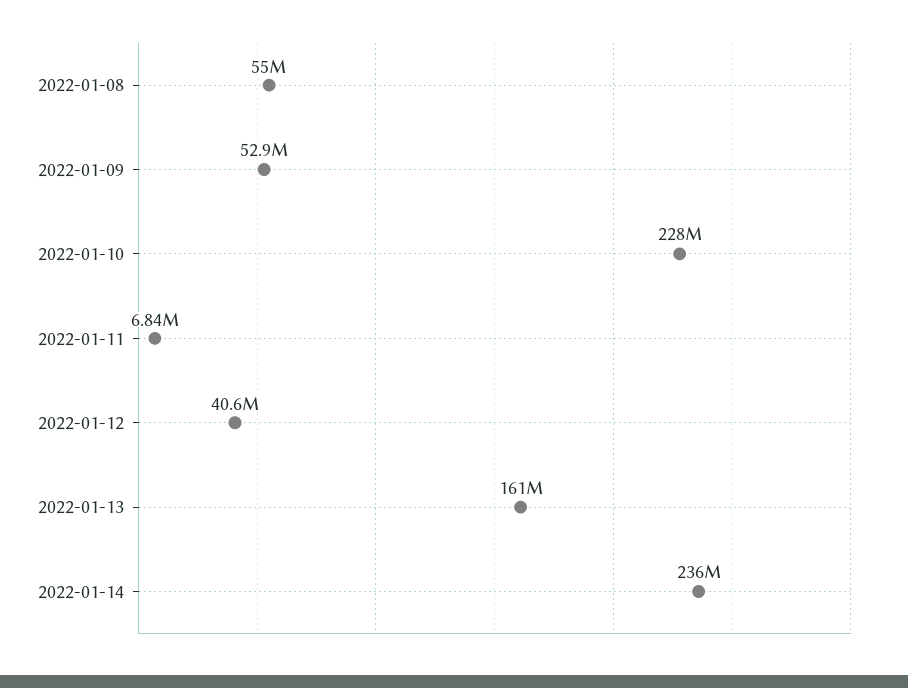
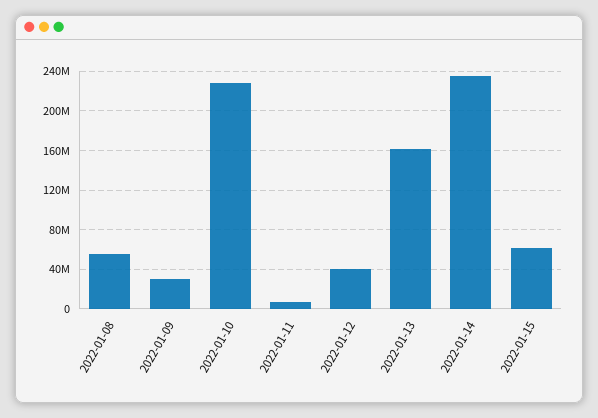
2022-01-09: 52900000 -> 30000000
2022-01-15: none -> 60000000

